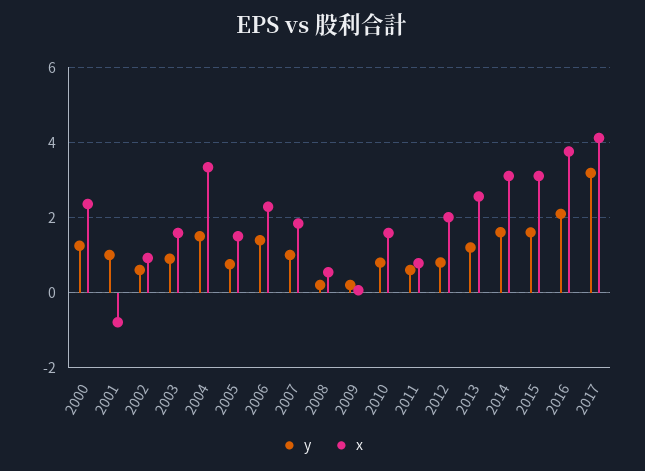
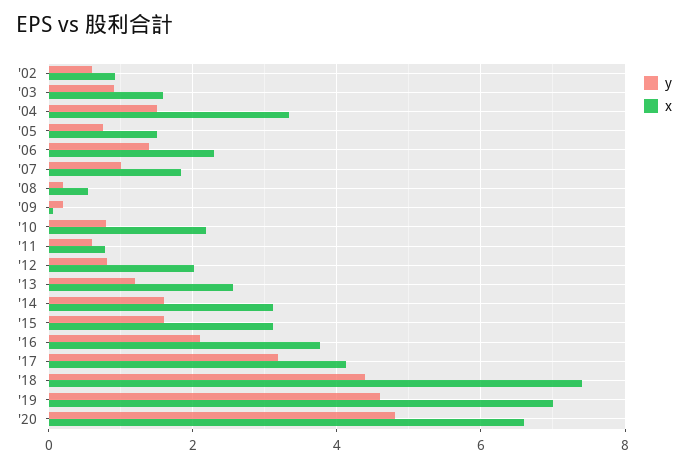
y, 2000: 1.2 -> none
x, 2000: 2.4 -> none
y, 2001: 1 -> none
x, 2001: -0.8 -> none
x, 2010: 1.6 -> 2.2
y, '18: none -> 4.4
x, '18: none -> 7.4
y, '19: none -> 4.6
x, '19: none -> 7
y, '20: none -> 4.8
x, '20: none -> 6.6

